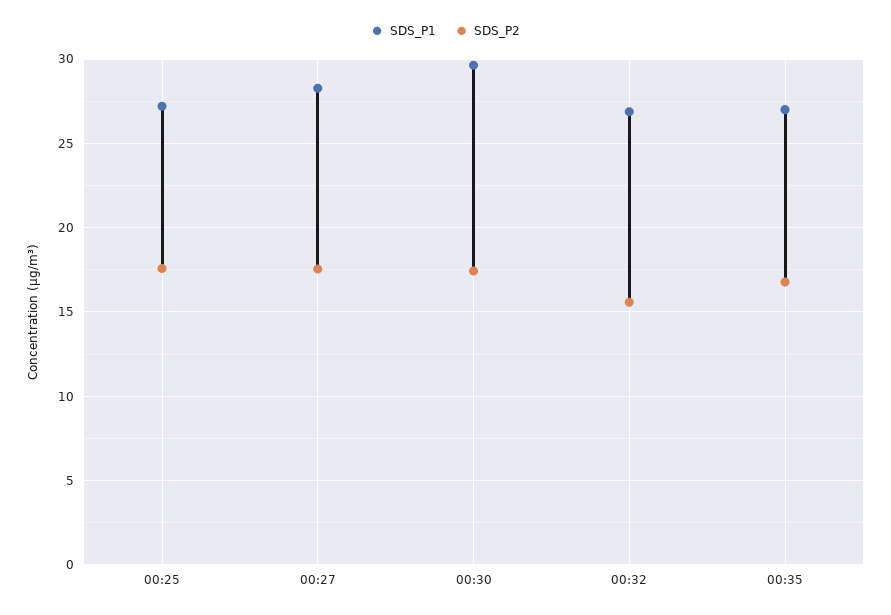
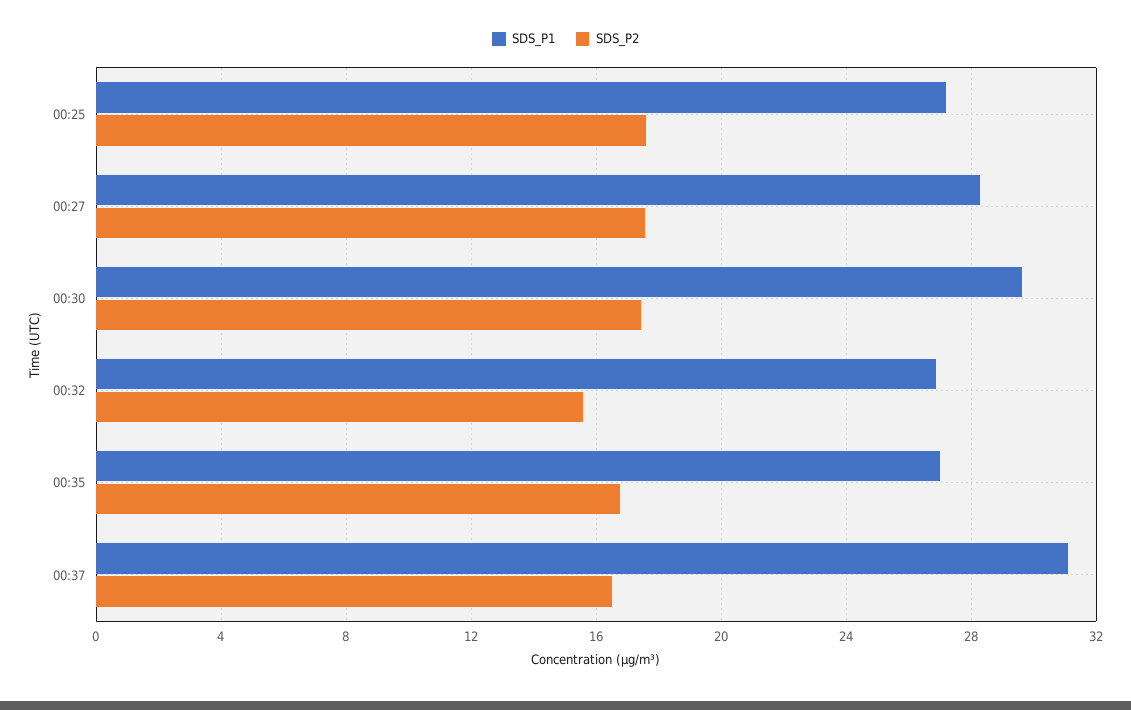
SDS_P1, 00:37: none -> 31
SDS_P2, 00:37: none -> 16.5

